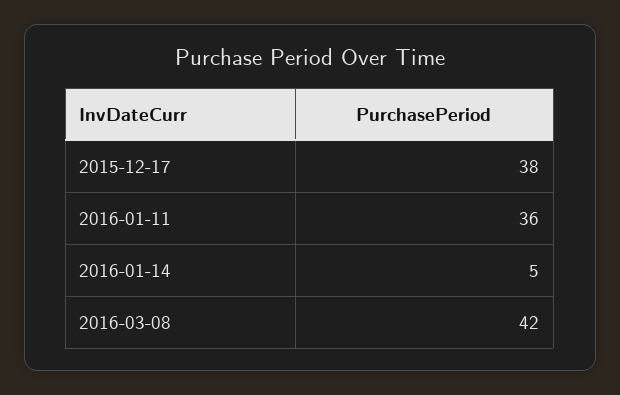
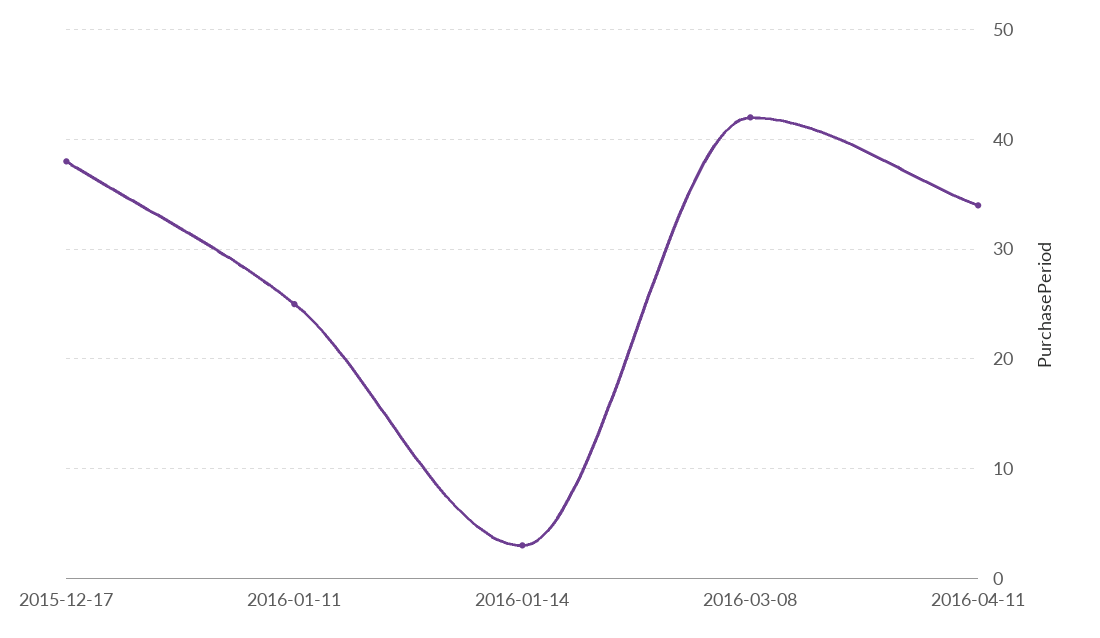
2016-01-11: 36 -> 25
2016-01-14: 5 -> 3
2016-04-11: none -> 34

